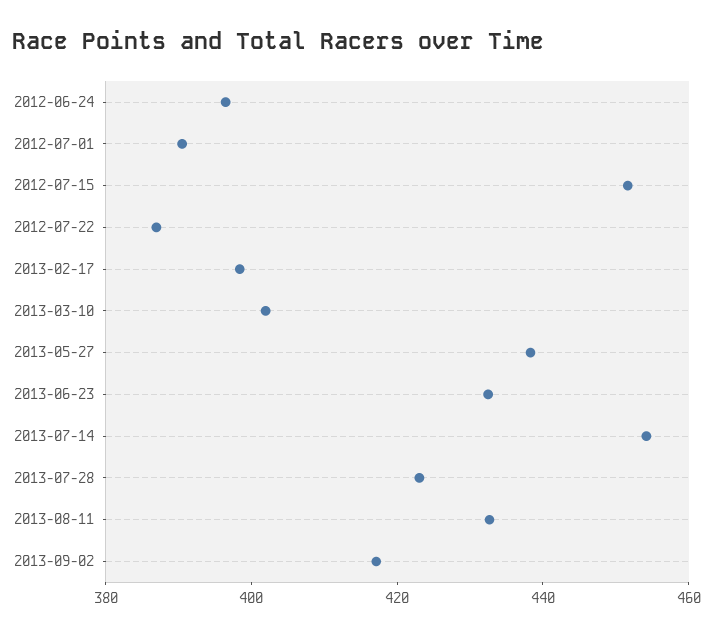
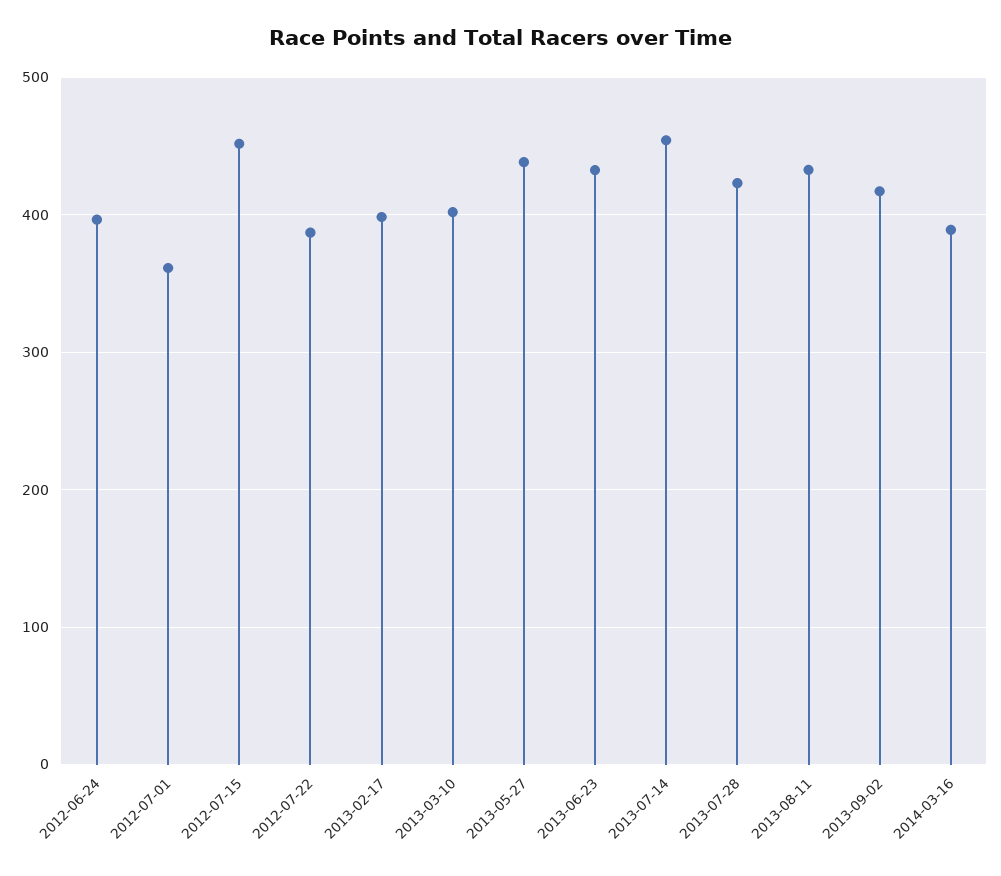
2012-07-01: 390 -> 360
2014-03-16: none -> 390

